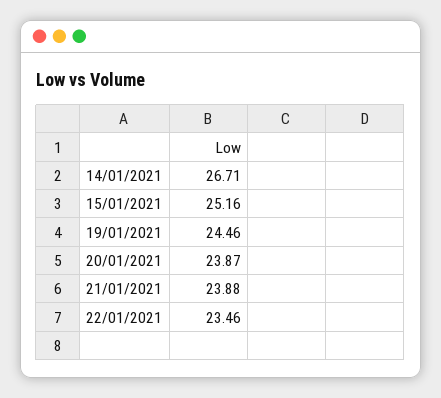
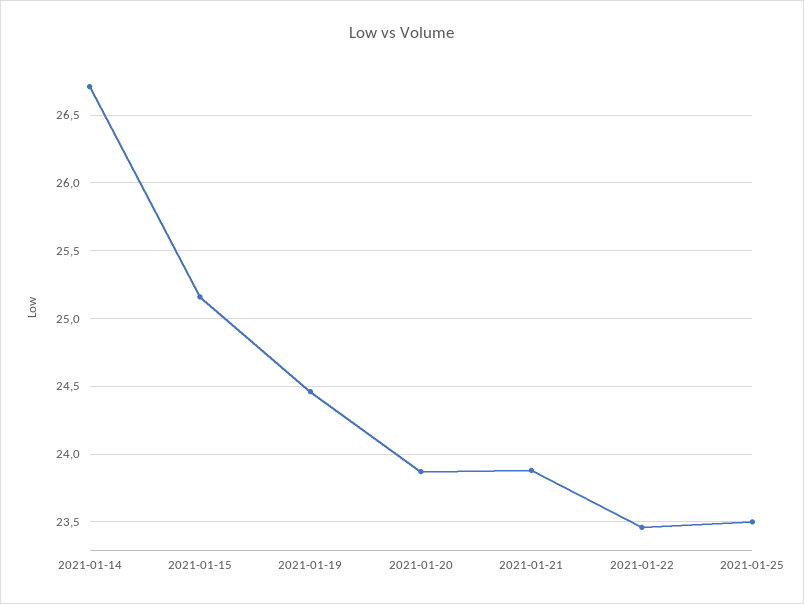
2021-01-25: none -> 23.5

